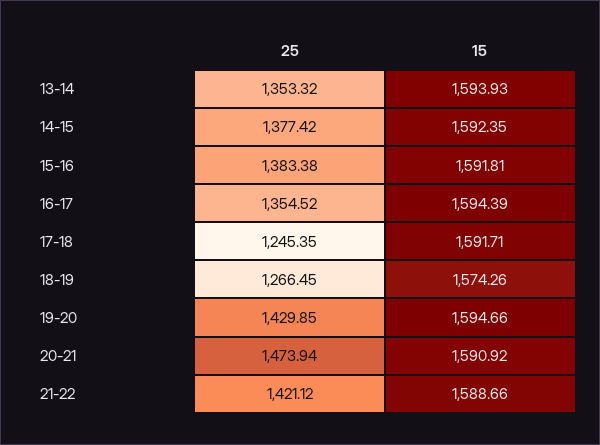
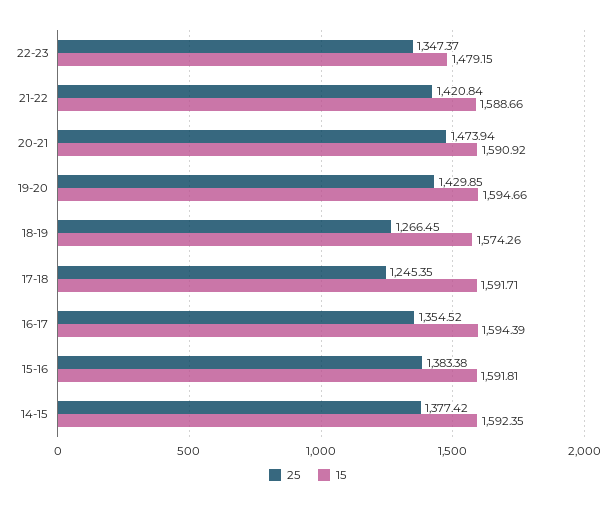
25, 13-14: 1353.32 -> none
15, 13-14: 1593.93 -> none
25, 21-22: 1421.12 -> 1420.84
25, 22-23: none -> 1347.37
15, 22-23: none -> 1479.15

